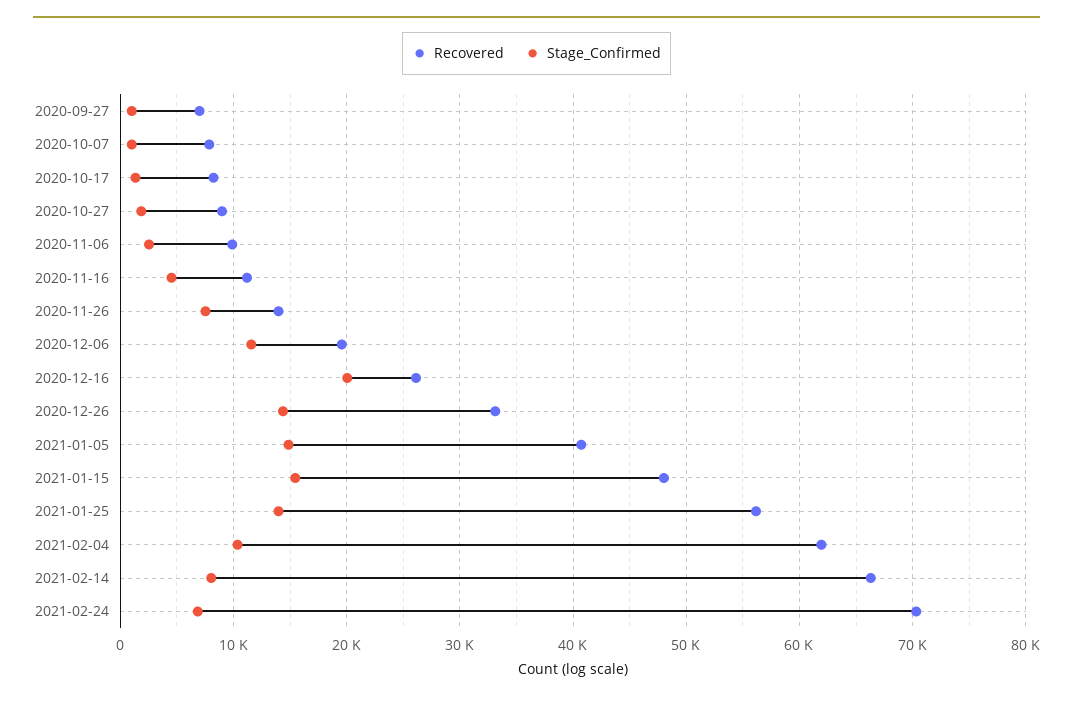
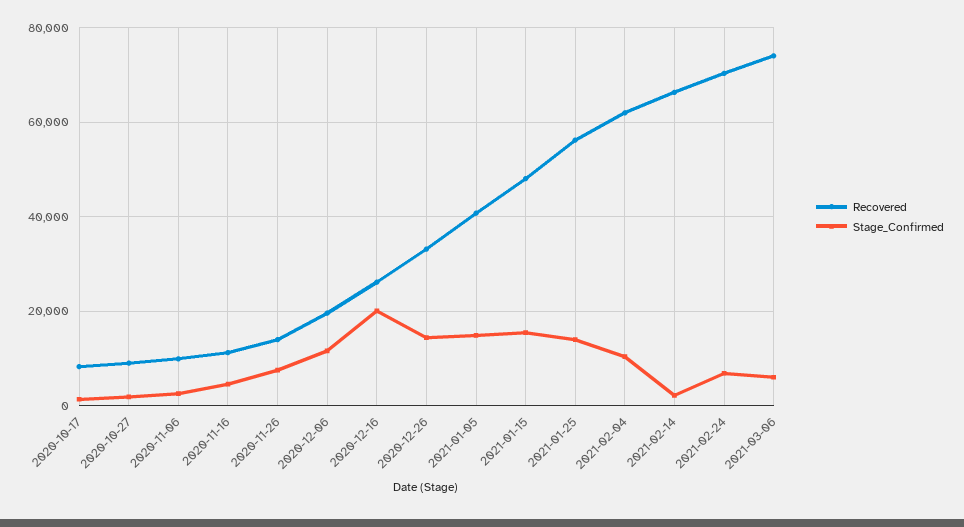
Recovered, 2020-09-27: 7000 -> none
Stage_Confirmed, 2020-09-27: 1000 -> none
Recovered, 2020-10-07: 8000 -> none
Stage_Confirmed, 2020-10-07: 1000 -> none
Stage_Confirmed, 2021-02-14: 8000 -> 2000
Recovered, 2021-03-06: none -> 74000
Stage_Confirmed, 2021-03-06: none -> 6000

